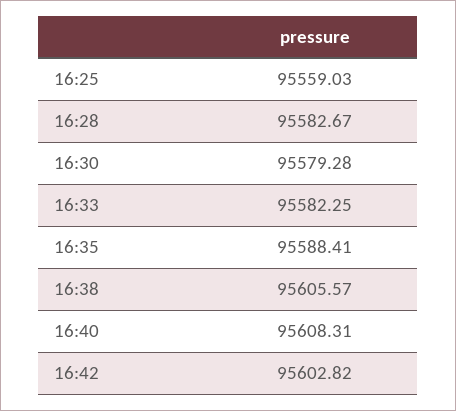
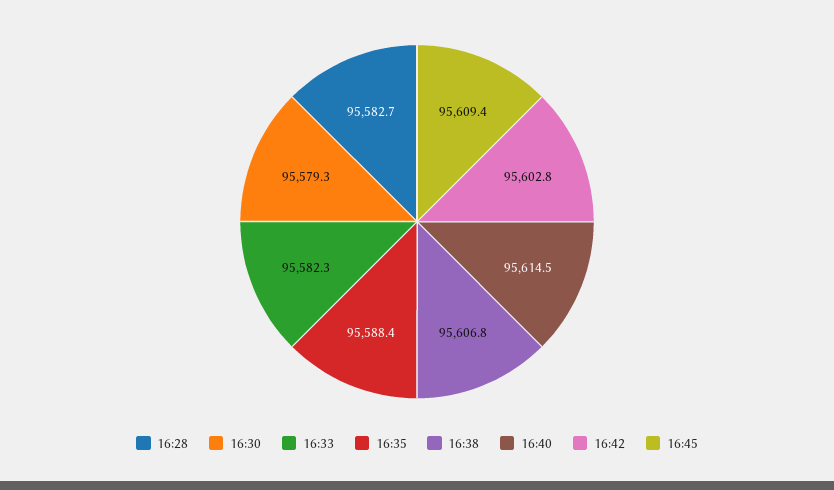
16:25: 95559.03 -> none
16:38: 95605.57 -> 95606.8
16:40: 95608.31 -> 95614.5
16:45: none -> 95609.4

